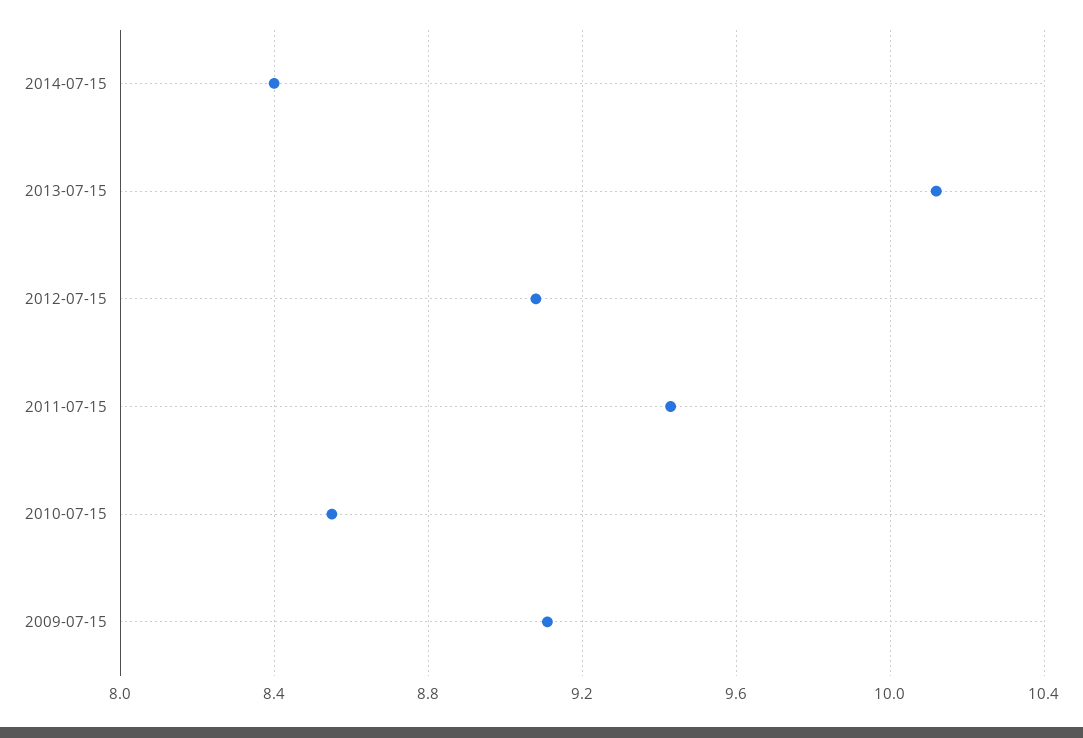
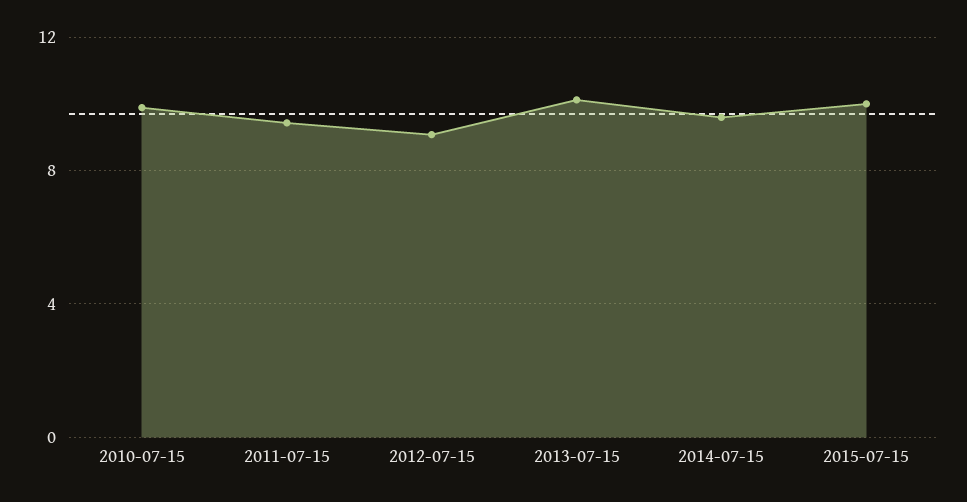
2014-07-15: 8.4 -> 9.5
2010-07-15: 8.55 -> 10
2009-07-15: 9.1 -> none
2015-07-15: none -> 10

